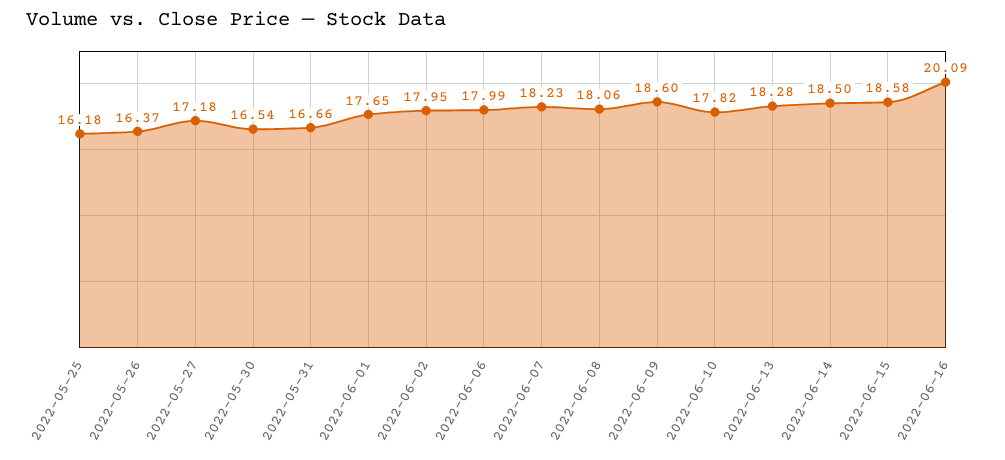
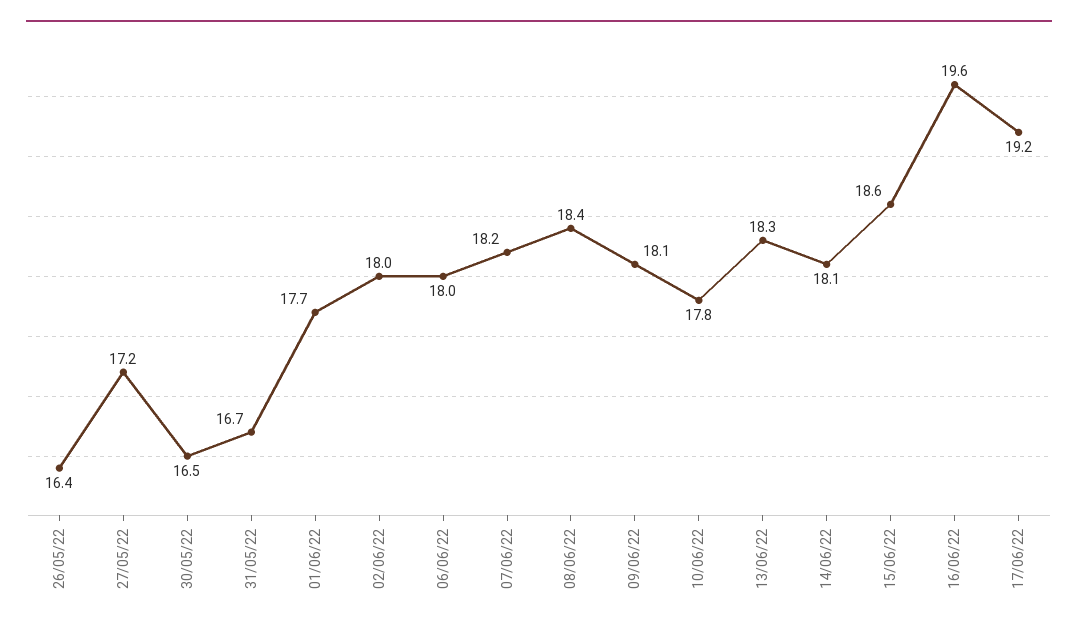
2022-05-25: 16.18 -> none
2022-06-08: 18.06 -> 18.4
2022-06-09: 18.6 -> 18.1
2022-06-14: 18.5 -> 18.1
2022-06-16: 20.09 -> 19.6
17/06/22: none -> 19.2

